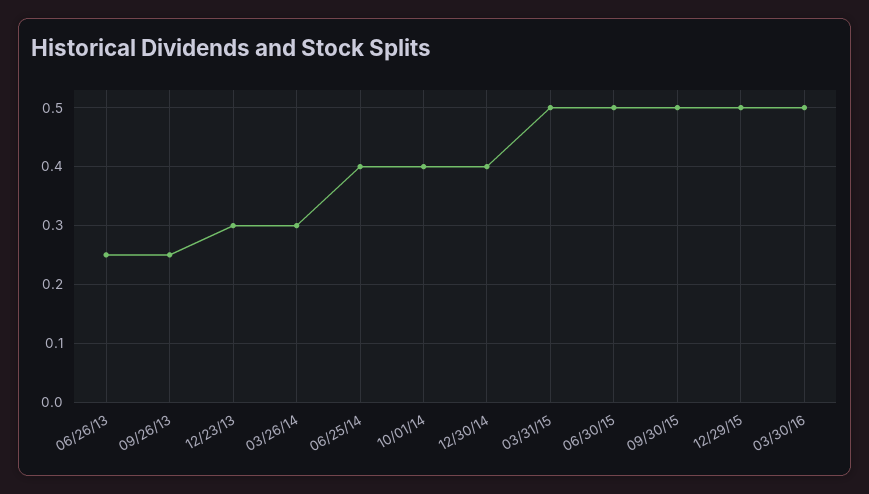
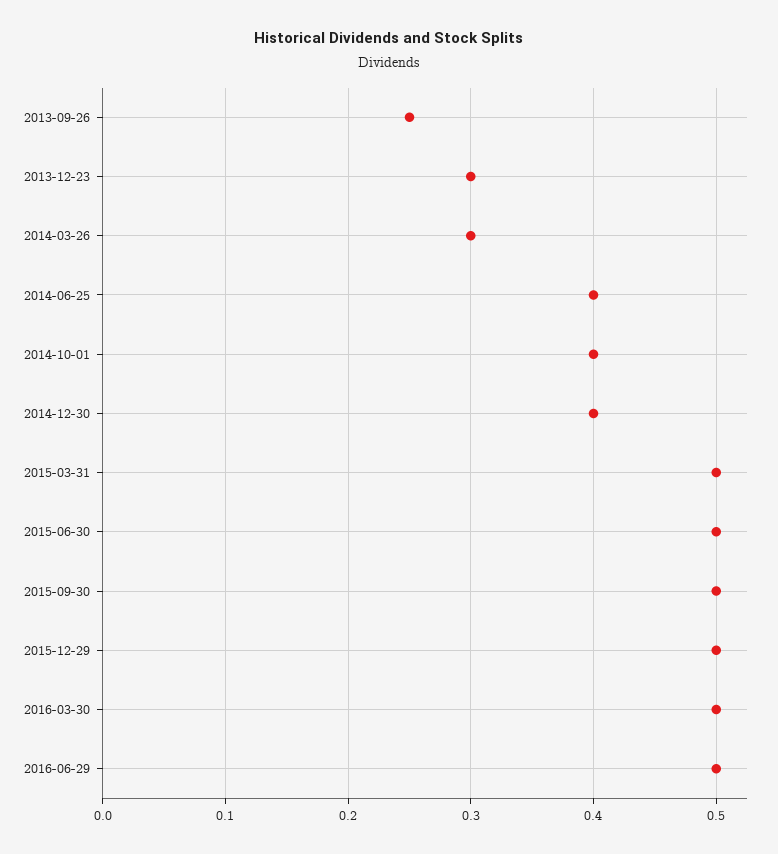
06/26/13: 0.25 -> none
2016-06-29: none -> 0.5

